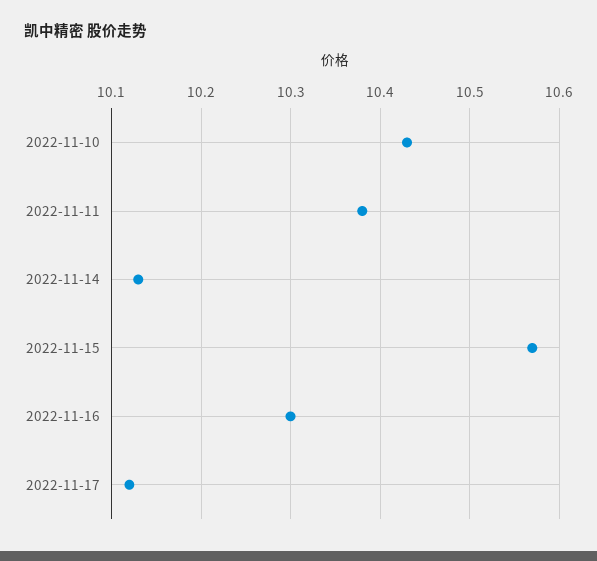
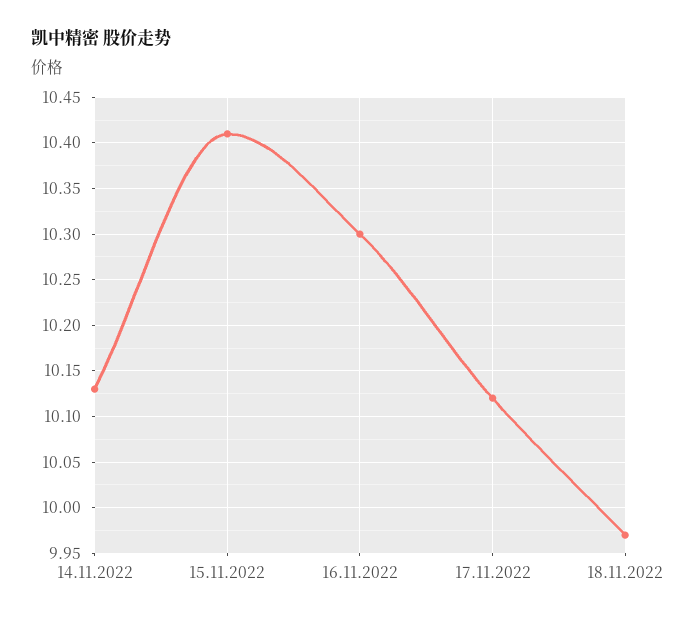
2022-11-10: 10.43 -> none
2022-11-11: 10.38 -> none
2022-11-15: 10.57 -> 10.41
18.11.2022: none -> 9.97

